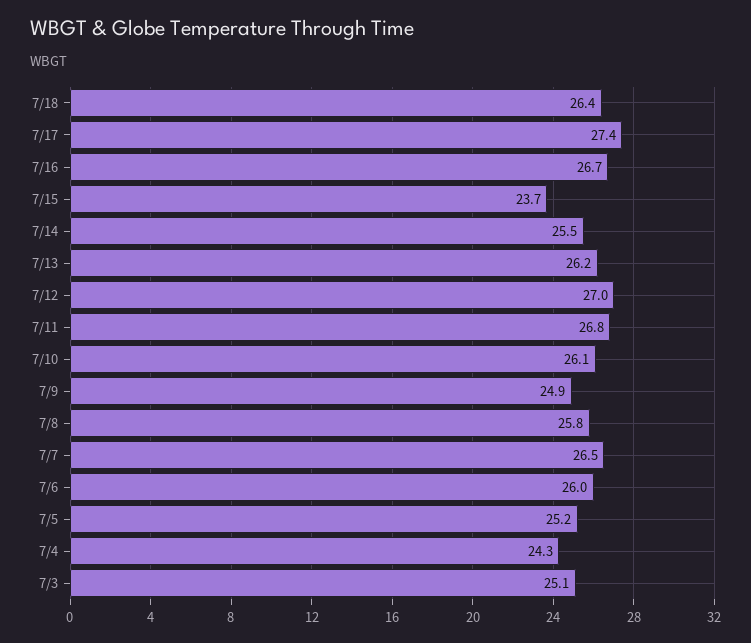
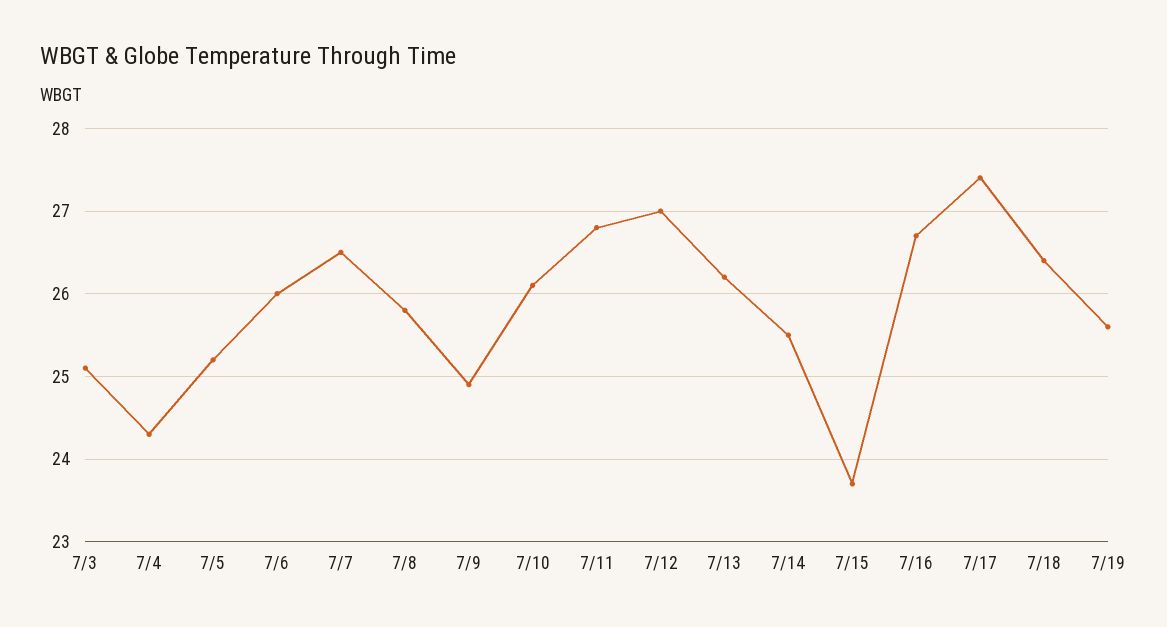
7/19: none -> 25.6

